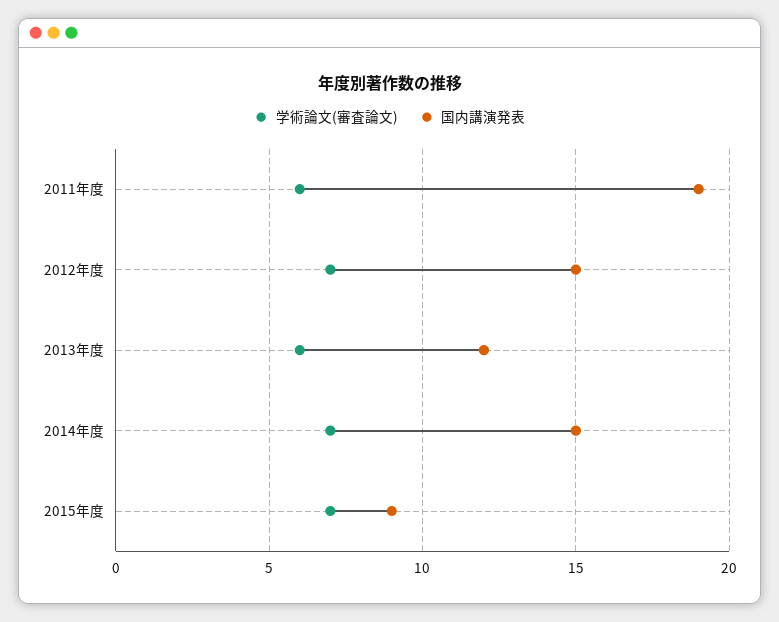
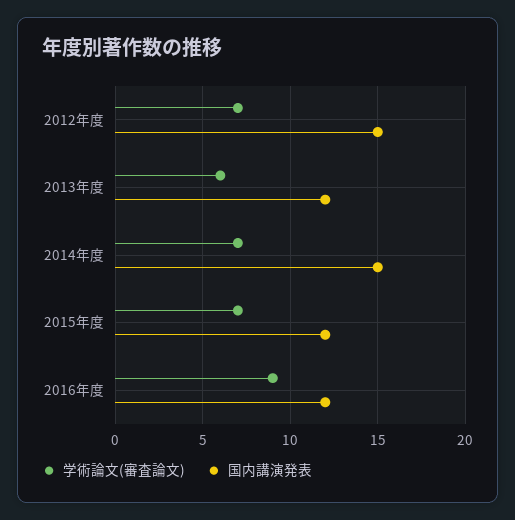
学術論文(審査論文), 2011年度: 6 -> none
国内講演発表, 2011年度: 19 -> none
国内講演発表, 2015年度: 9 -> 12
学術論文(審査論文), 2016年度: none -> 9
国内講演発表, 2016年度: none -> 12

